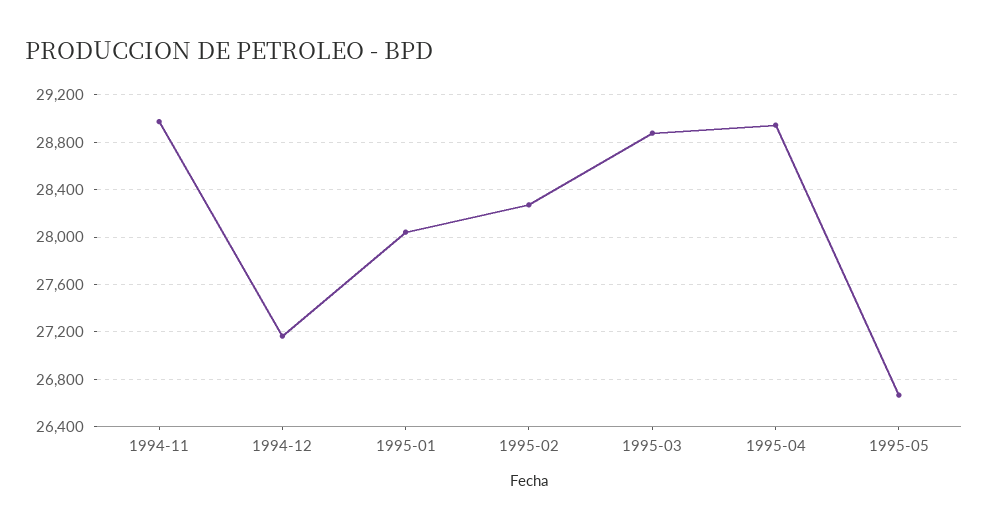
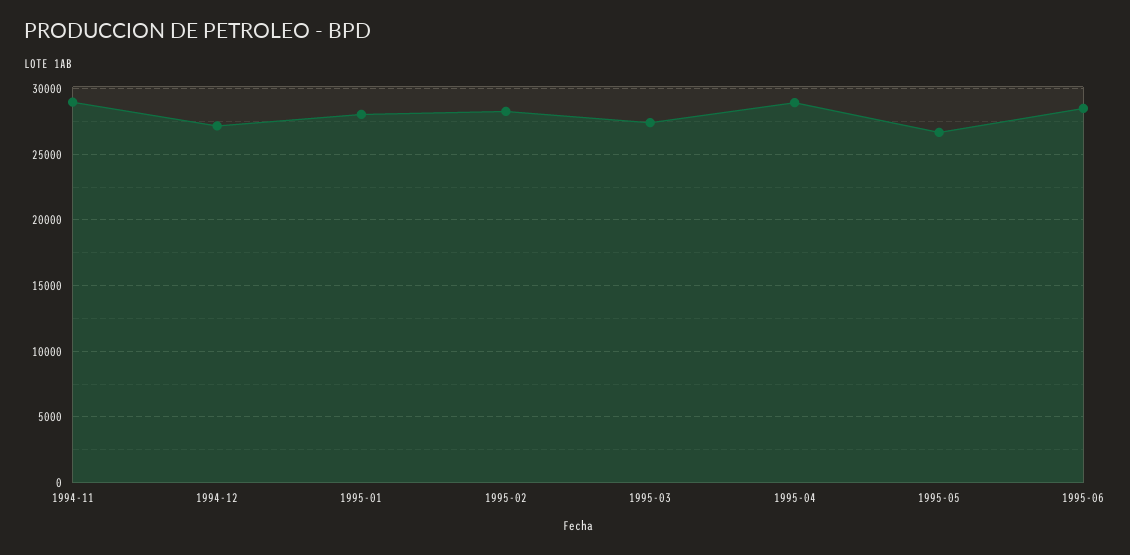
1995-03: 28900 -> 27500
1995-06: none -> 28500

